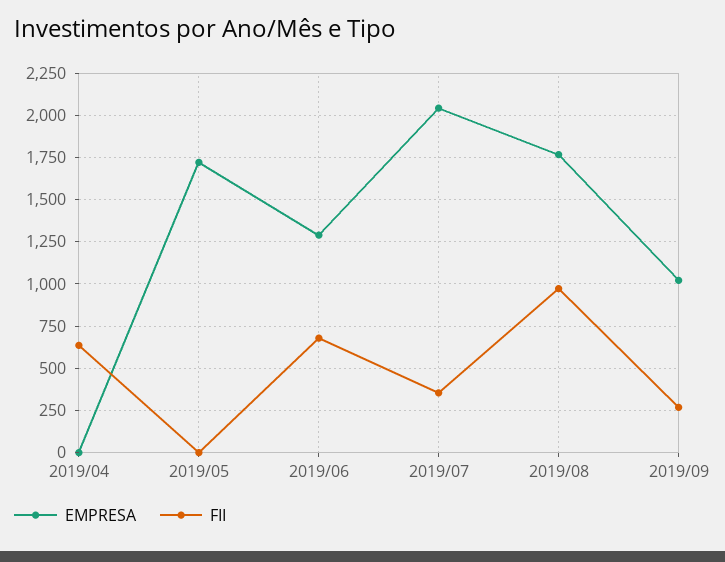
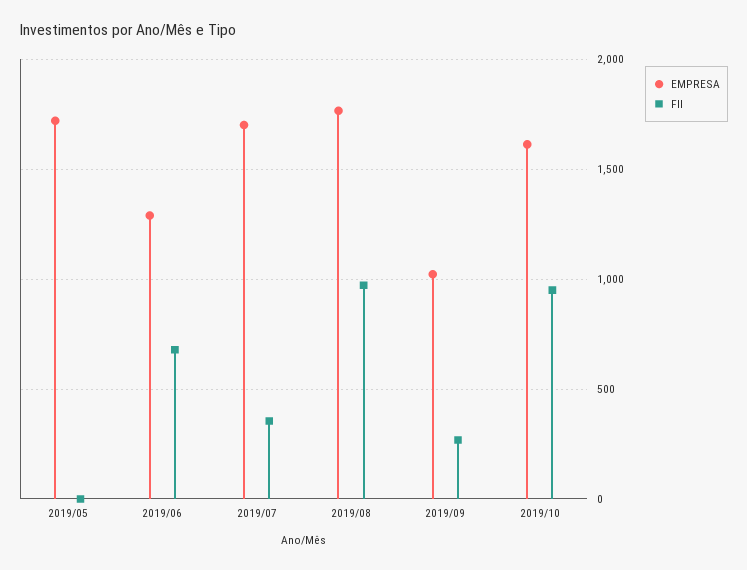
EMPRESA, 2019/04: 0 -> none
FII, 2019/04: 650 -> none
EMPRESA, 2019/07: 2050 -> 1700
EMPRESA, 2019/10: none -> 1600
FII, 2019/10: none -> 950

